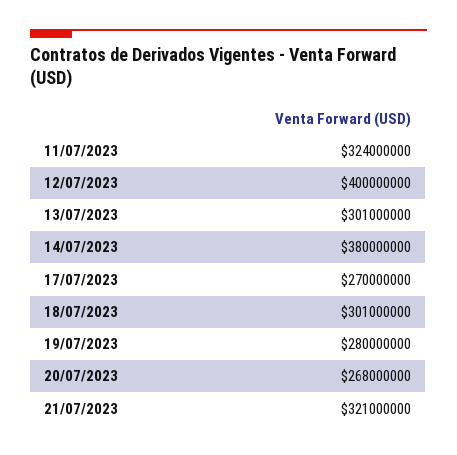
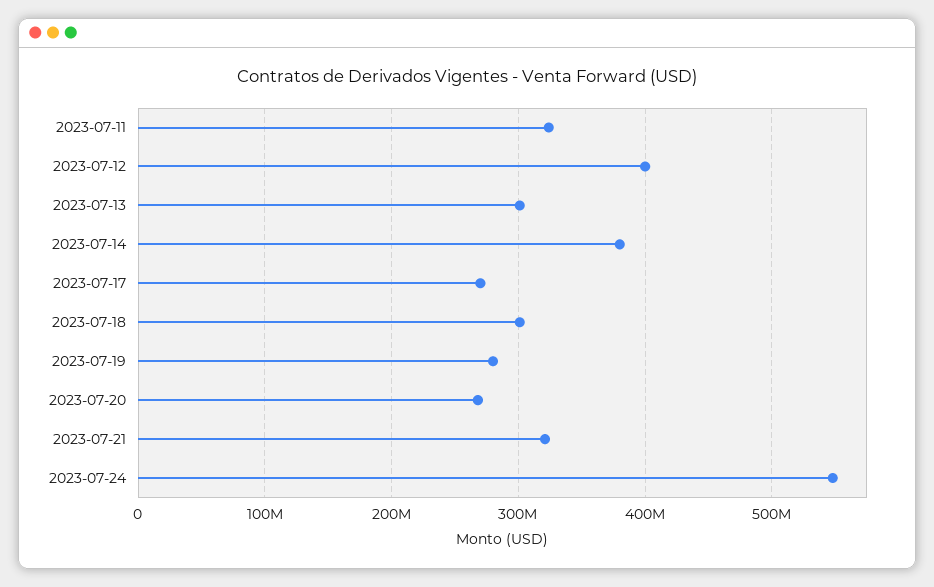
2023-07-24: none -> 550000000

